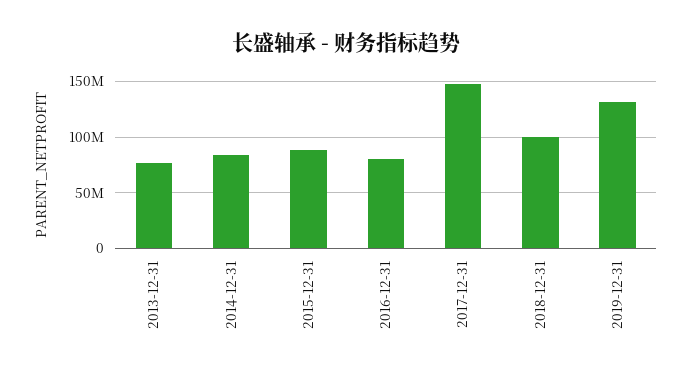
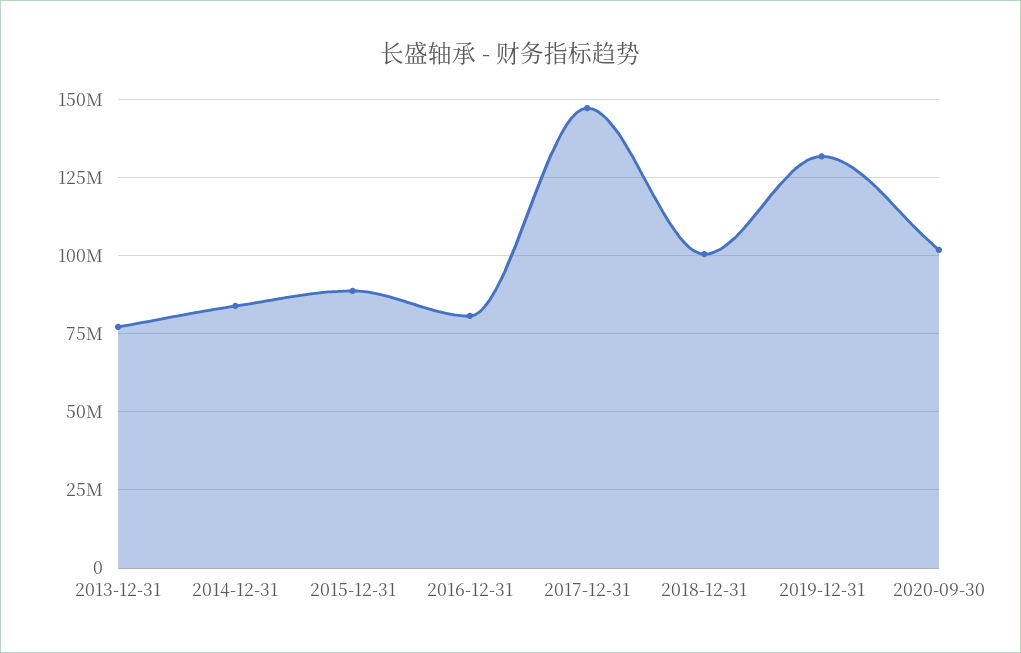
2020-09-30: none -> 102500000

